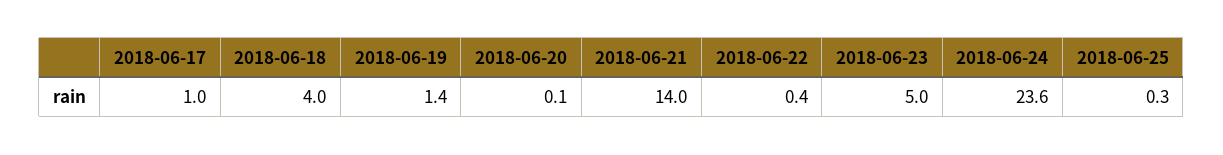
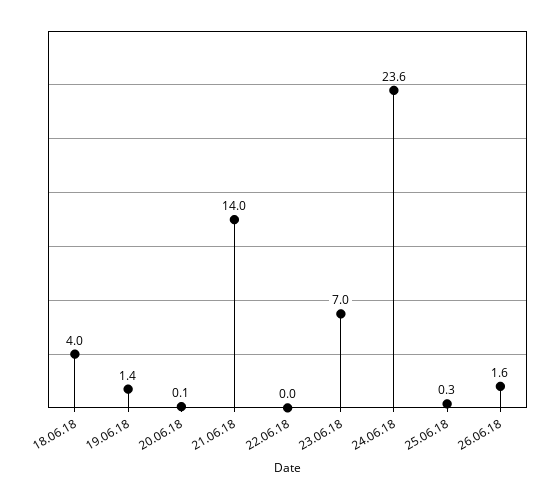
2018-06-17: 1 -> none
2018-06-22: 0.4 -> 0
2018-06-23: 5 -> 7
26.06.18: none -> 1.6

